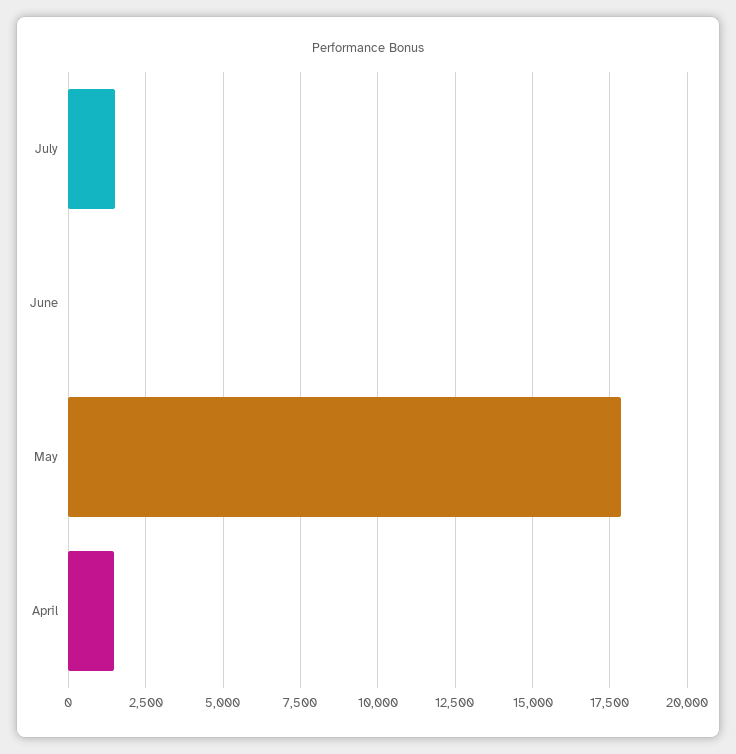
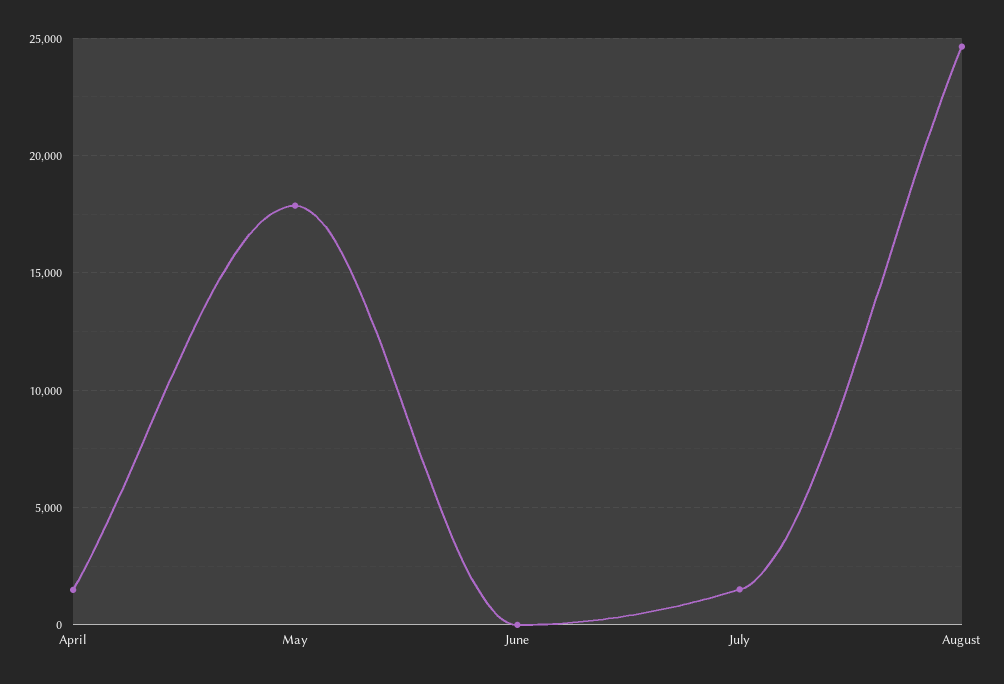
August: none -> 24500

